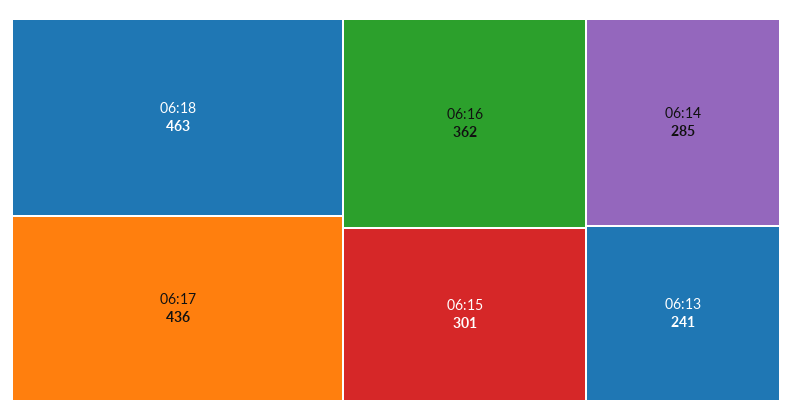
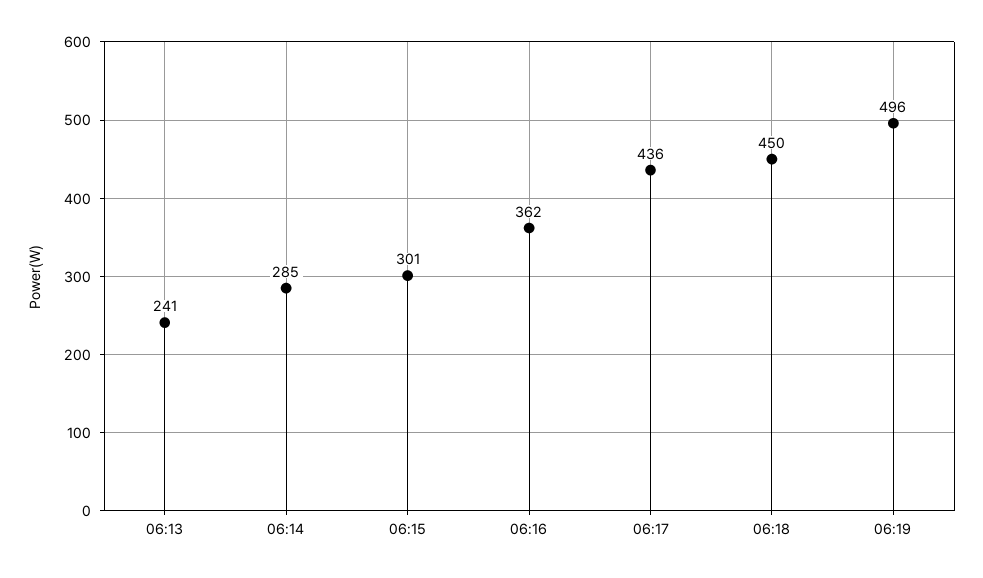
06:18: 463 -> 450
06:19: none -> 496

